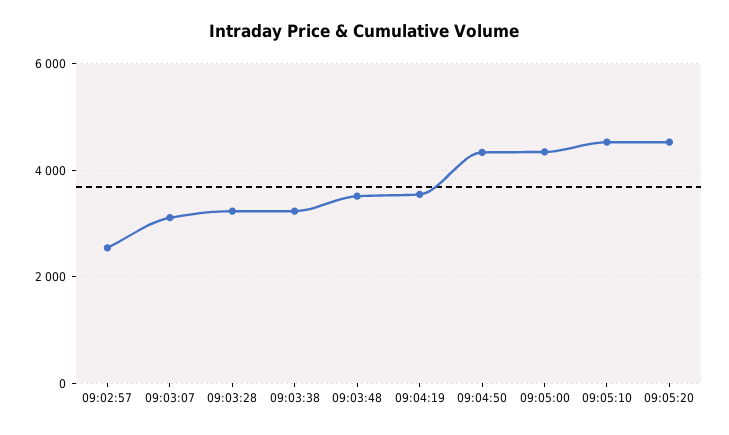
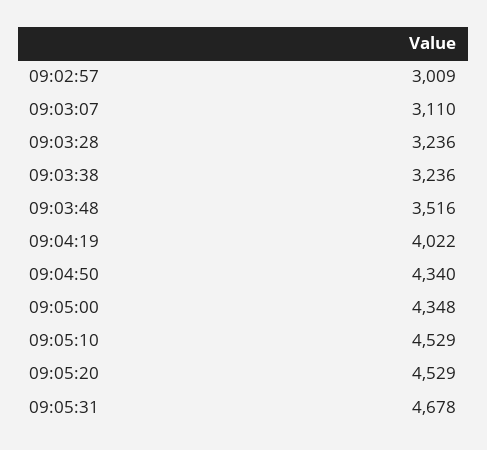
09:02:57: 2600 -> 3009
09:04:19: 3600 -> 4022
09:05:31: none -> 4678

